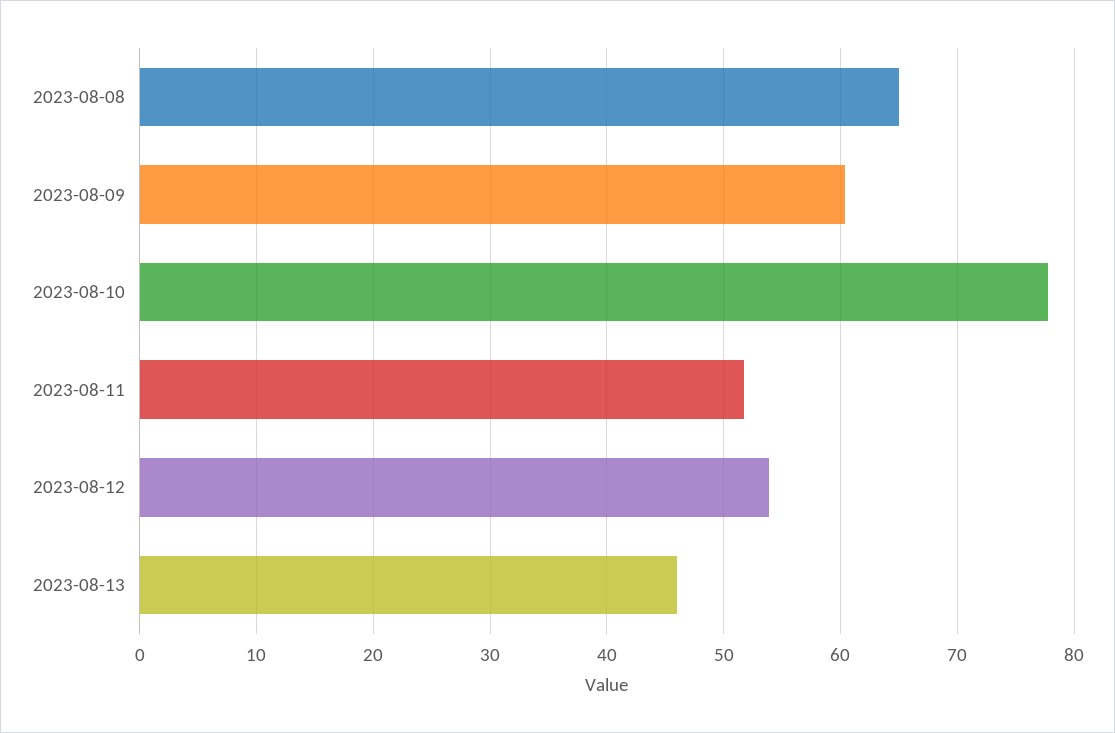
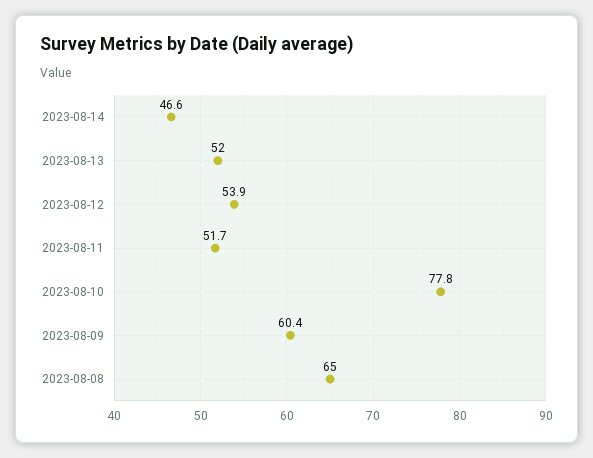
2023-08-13: 46 -> 52
2023-08-14: none -> 46.6

